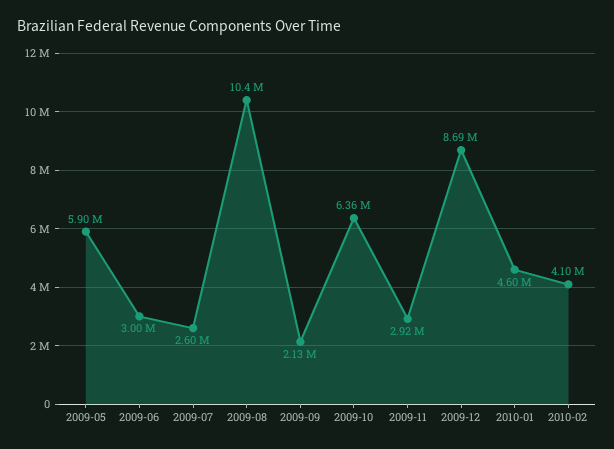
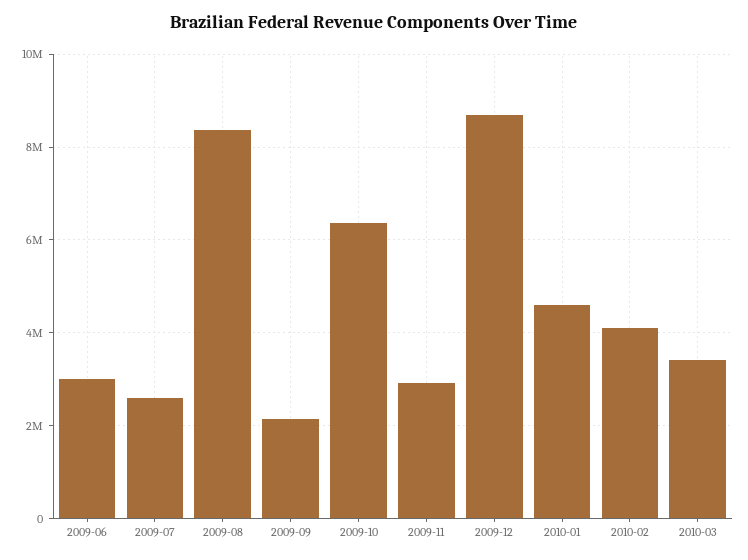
2009-05: 5900000 -> none
2009-08: 10400000 -> 8400000
2010-03: none -> 3400000

